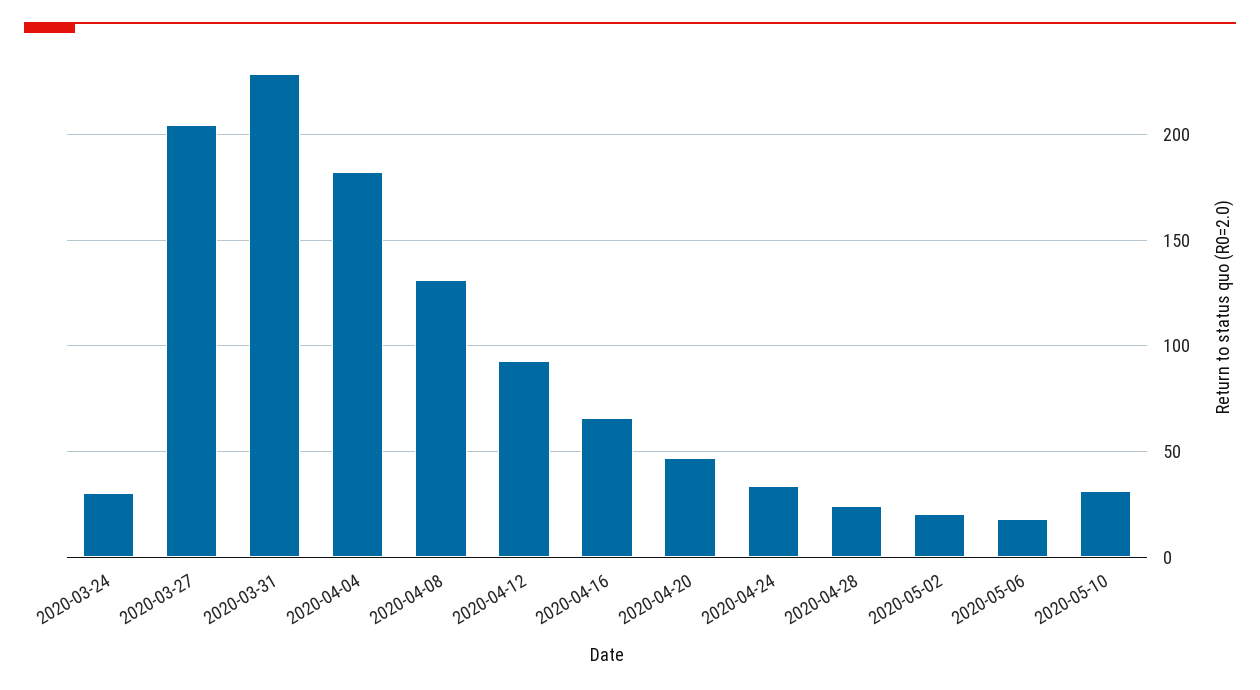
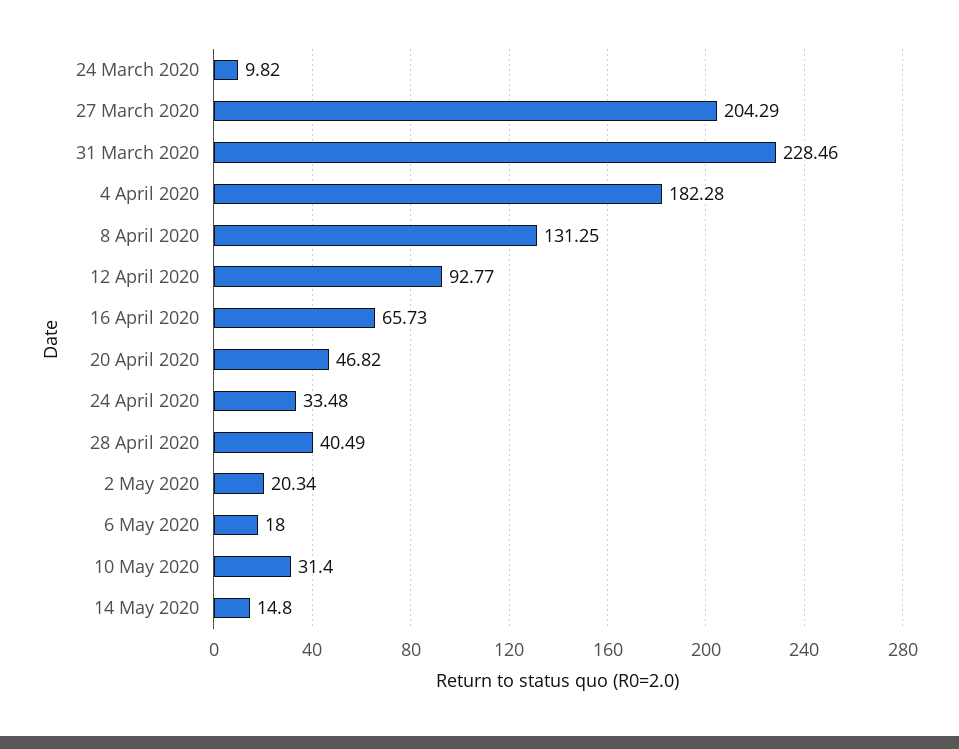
2020-03-24: 30 -> 9.82
2020-04-28: 25 -> 40.49
14 May 2020: none -> 14.8

